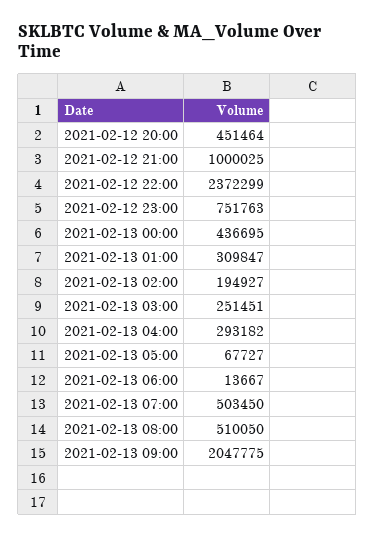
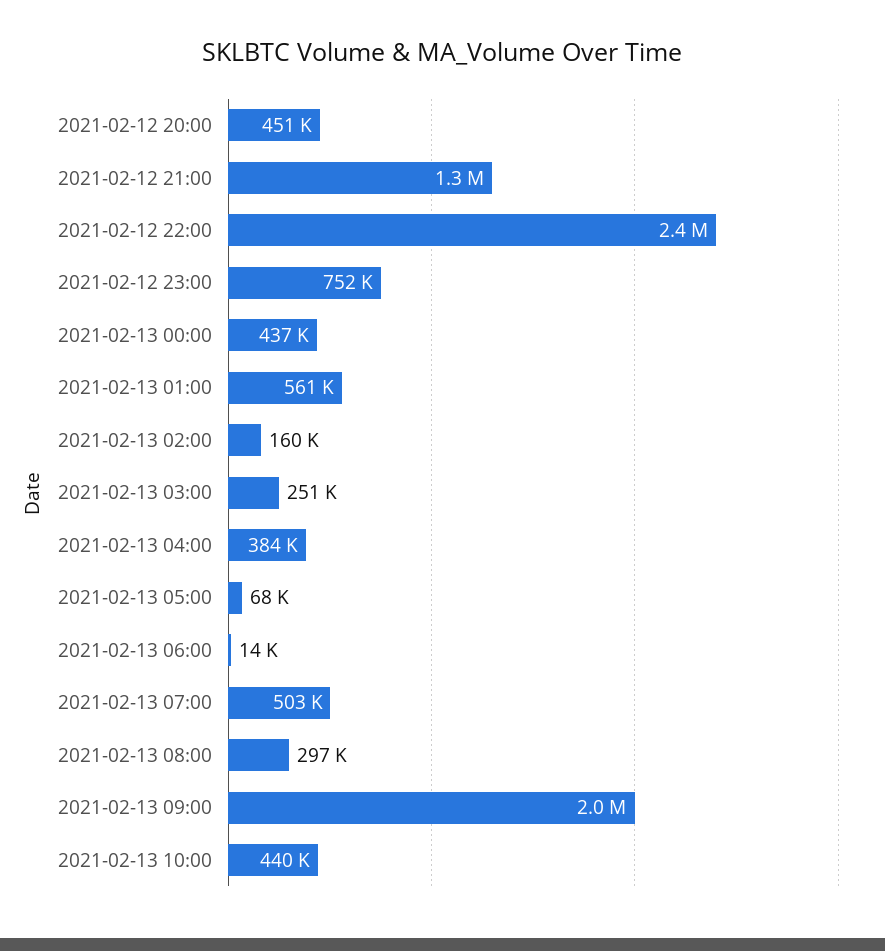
2021-02-12 21:00: 1000025 -> 1300000
2021-02-13 01:00: 309847 -> 561000
2021-02-13 02:00: 194927 -> 160000
2021-02-13 04:00: 293182 -> 384000
2021-02-13 08:00: 510050 -> 297000
2021-02-13 10:00: none -> 440000

